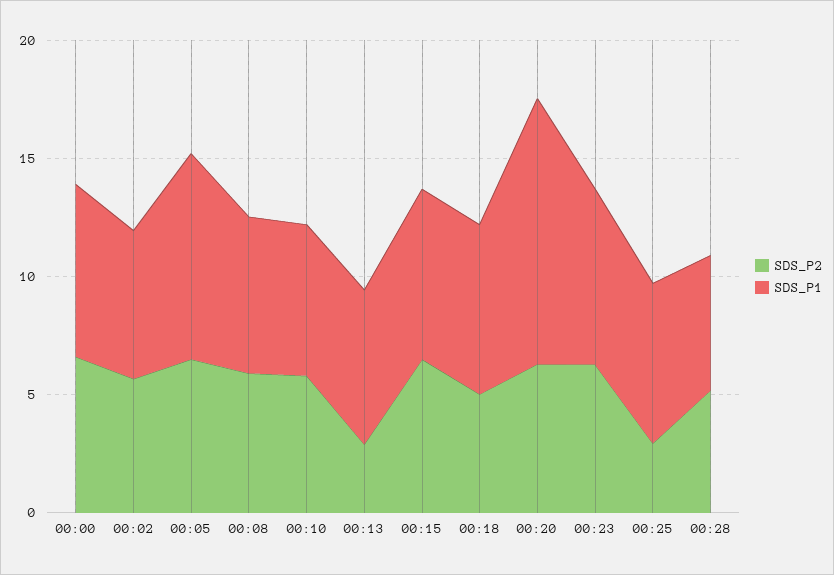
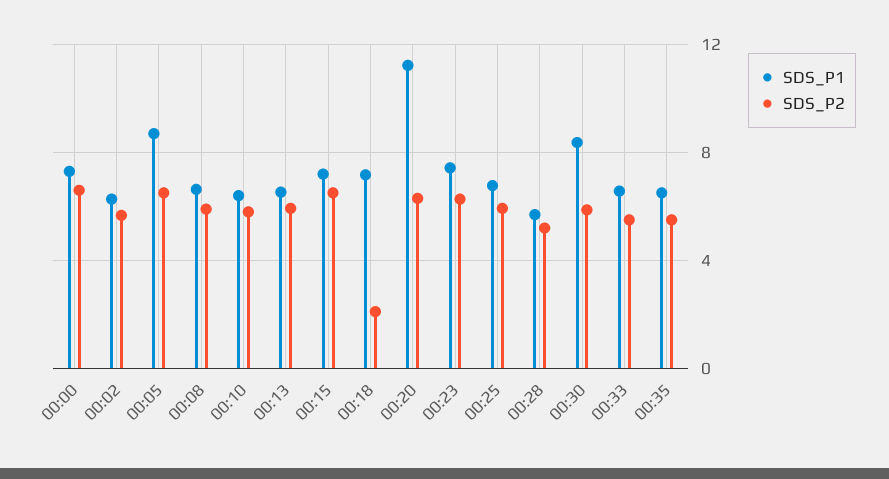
SDS_P2, 00:13: 3 -> 6
SDS_P2, 00:18: 5 -> 2
SDS_P2, 00:25: 3 -> 6
SDS_P1, 00:30: none -> 8.5
SDS_P2, 00:30: none -> 6
SDS_P1, 00:33: none -> 6.5
SDS_P2, 00:33: none -> 5.5
SDS_P1, 00:35: none -> 6.5
SDS_P2, 00:35: none -> 5.5

